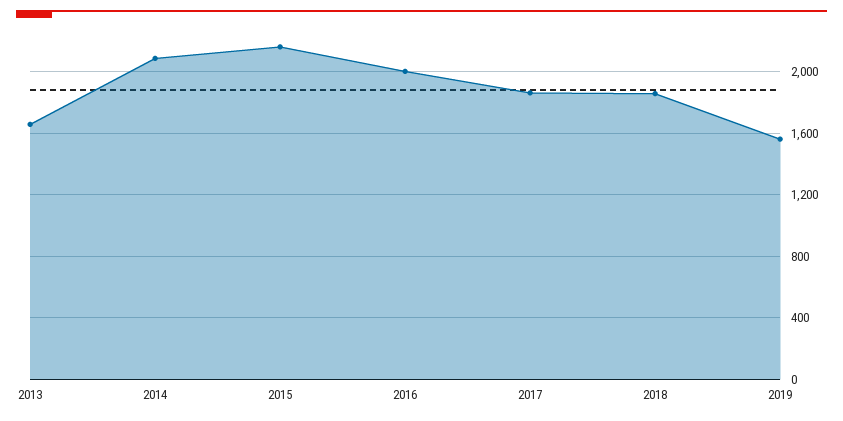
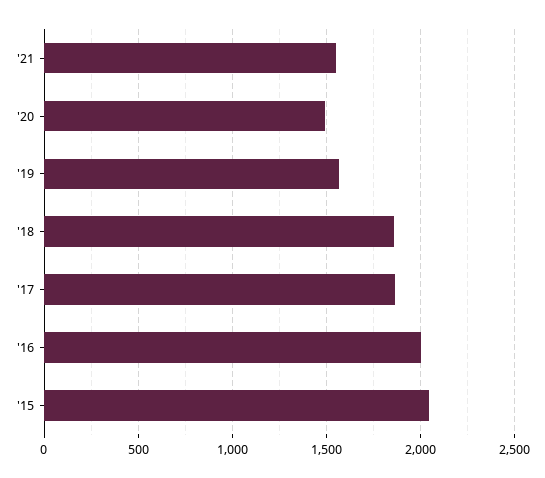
2013: 1650 -> none
2014: 2100 -> none
2015: 2150 -> 2050
'21: none -> 1550
'20: none -> 1500

